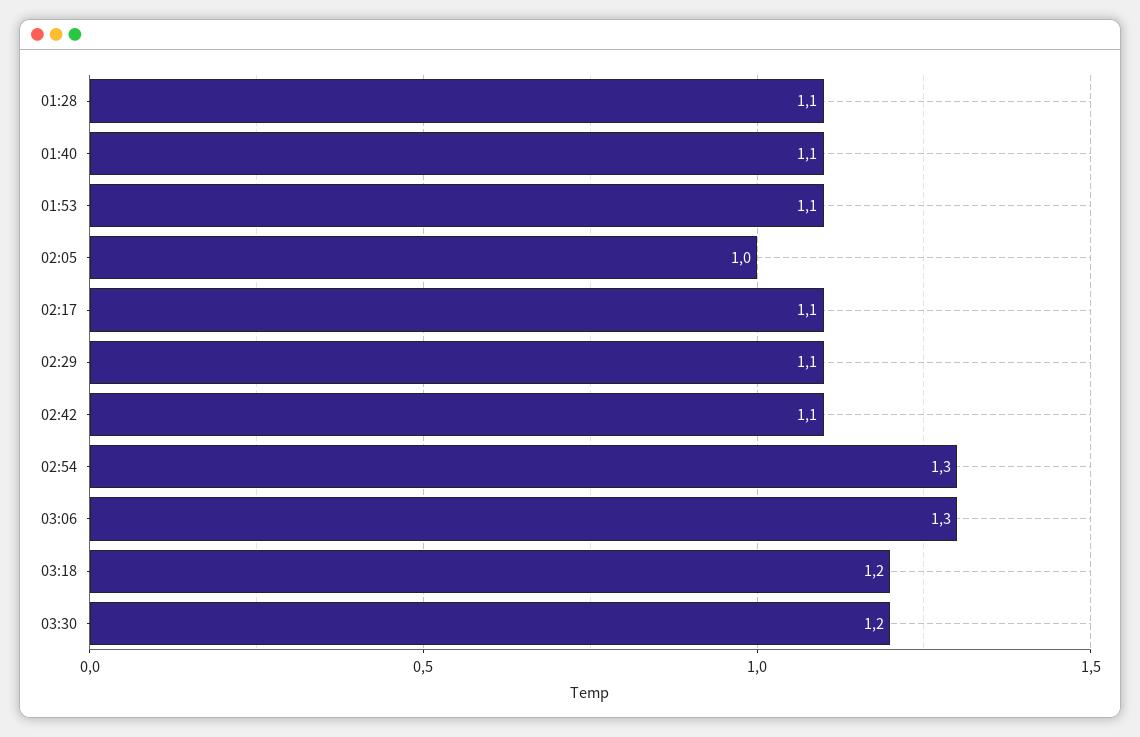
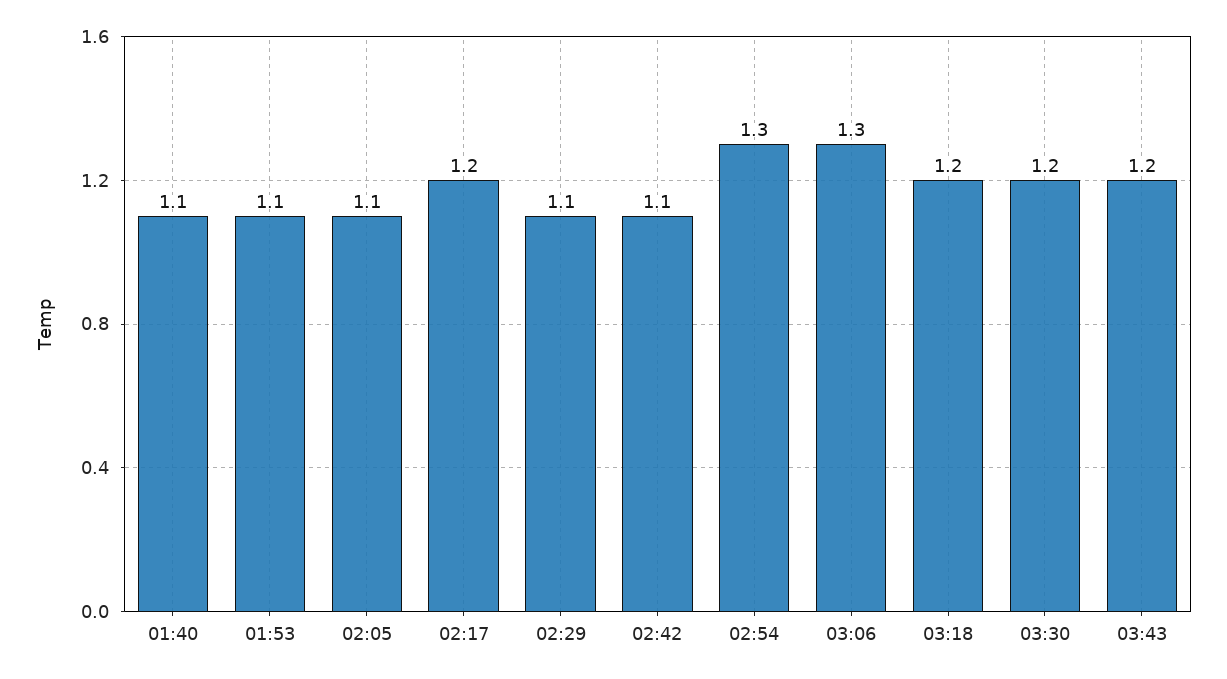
01:28: 1.1 -> none
02:05: 1 -> 1.1
02:17: 1.1 -> 1.2
03:43: none -> 1.2

